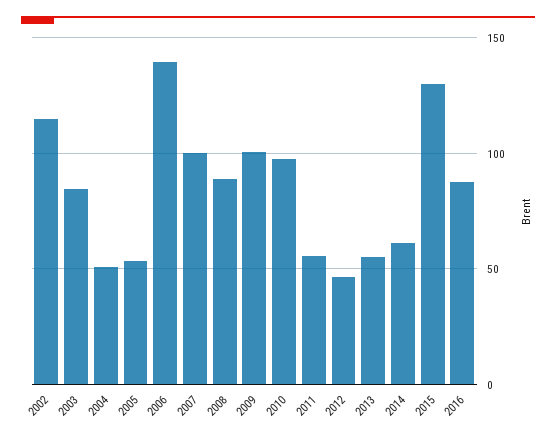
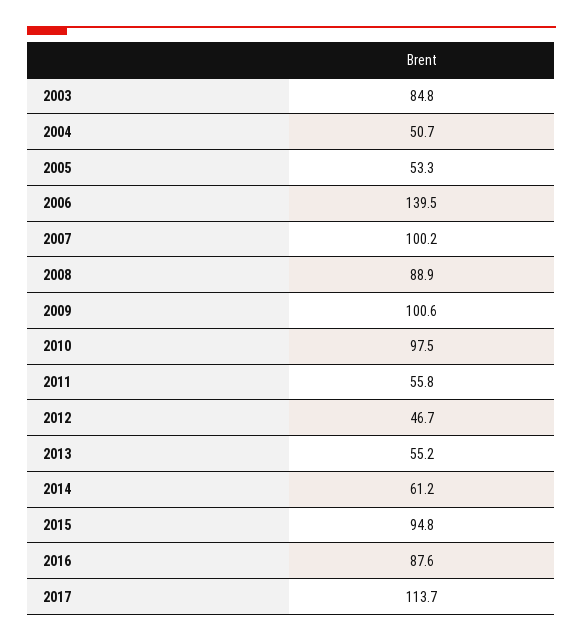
2002: 115 -> none
2015: 130 -> 94.8
2017: none -> 113.7

